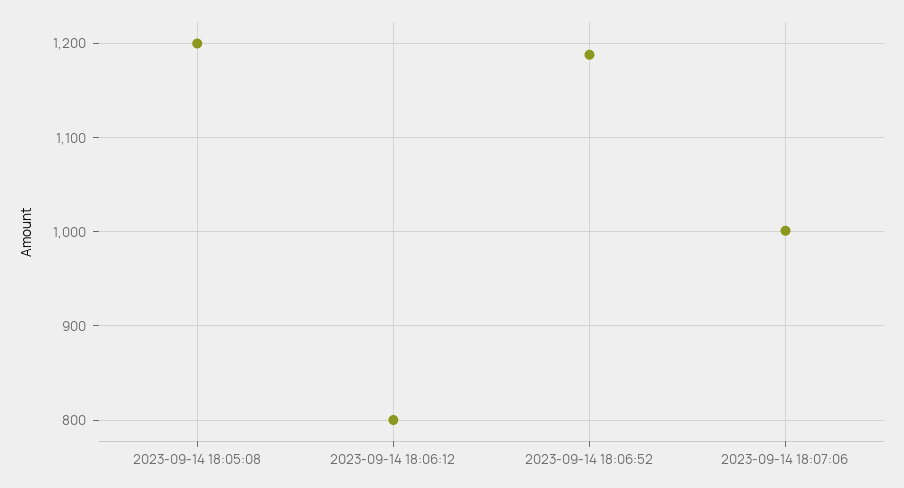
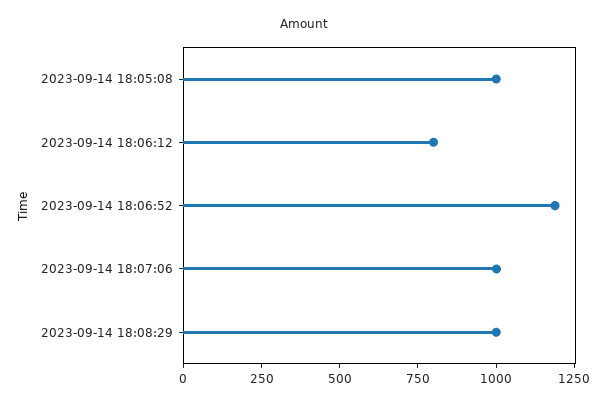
2023-09-14 18:05:08: 1200 -> 1000
2023-09-14 18:08:29: none -> 1000

